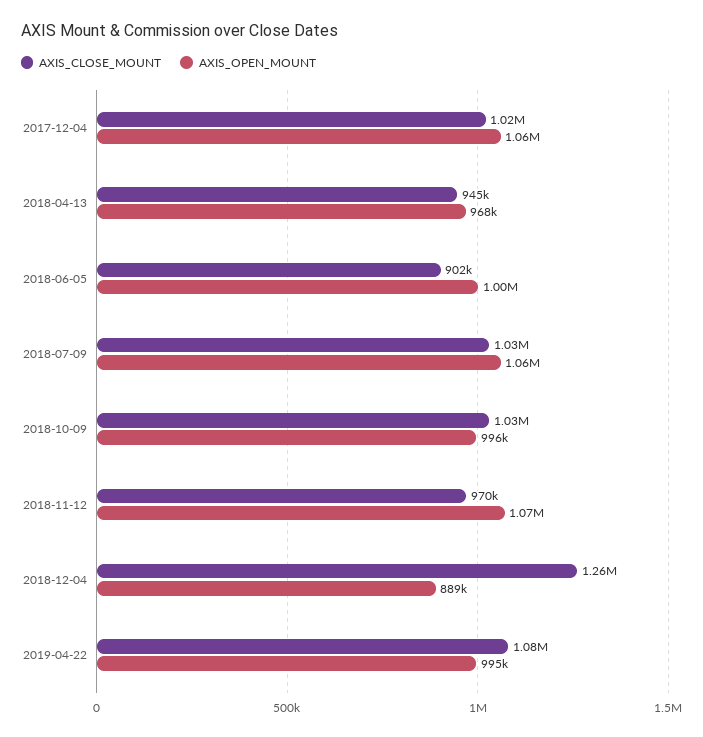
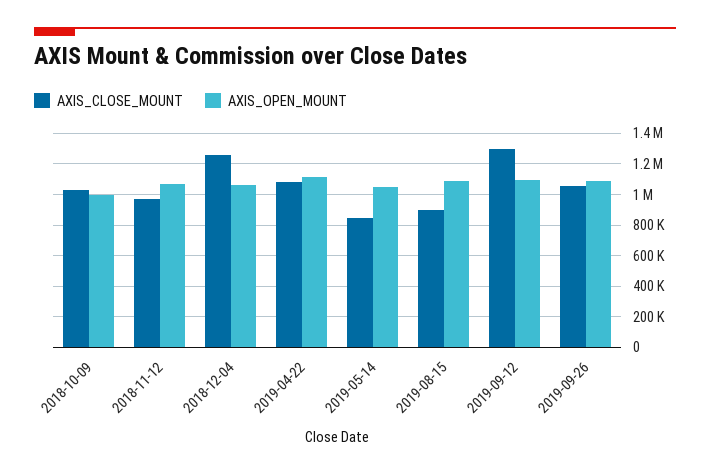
AXIS_CLOSE_MOUNT, 2017-12-04: 1020000 -> none
AXIS_OPEN_MOUNT, 2017-12-04: 1060000 -> none
AXIS_CLOSE_MOUNT, 2018-04-13: 945000 -> none
AXIS_OPEN_MOUNT, 2018-04-13: 968000 -> none
AXIS_CLOSE_MOUNT, 2018-06-05: 902000 -> none
AXIS_OPEN_MOUNT, 2018-06-05: 1000000 -> none
AXIS_CLOSE_MOUNT, 2018-07-09: 1030000 -> none
AXIS_OPEN_MOUNT, 2018-07-09: 1060000 -> none
AXIS_OPEN_MOUNT, 2018-12-04: 889000 -> 1050000
AXIS_OPEN_MOUNT, 2019-04-22: 995000 -> 1100000
AXIS_CLOSE_MOUNT, 2019-05-14: none -> 850000
AXIS_OPEN_MOUNT, 2019-05-14: none -> 1050000
AXIS_CLOSE_MOUNT, 2019-08-15: none -> 900000
AXIS_OPEN_MOUNT, 2019-08-15: none -> 1100000
AXIS_CLOSE_MOUNT, 2019-09-12: none -> 1300000
AXIS_OPEN_MOUNT, 2019-09-12: none -> 1100000
AXIS_CLOSE_MOUNT, 2019-09-26: none -> 1050000
AXIS_OPEN_MOUNT, 2019-09-26: none -> 1100000

